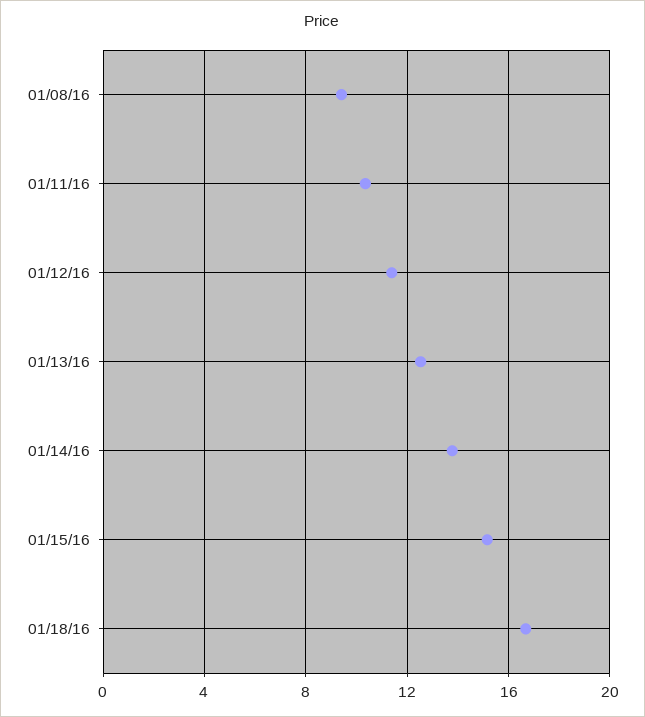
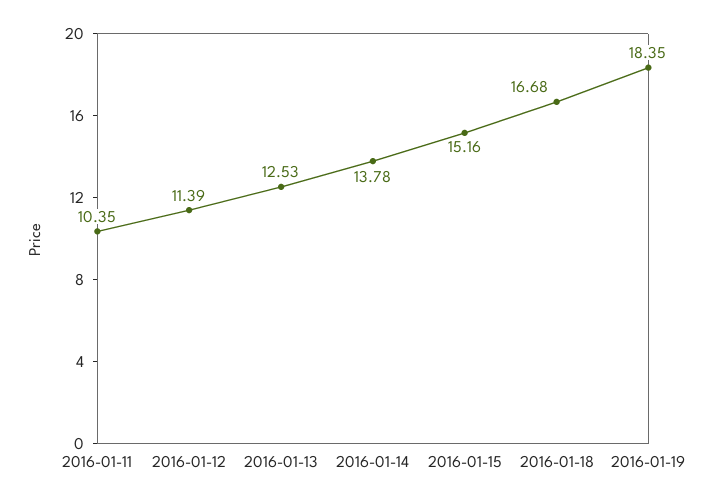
01/08/16: 9.5 -> none
2016-01-19: none -> 18.35

